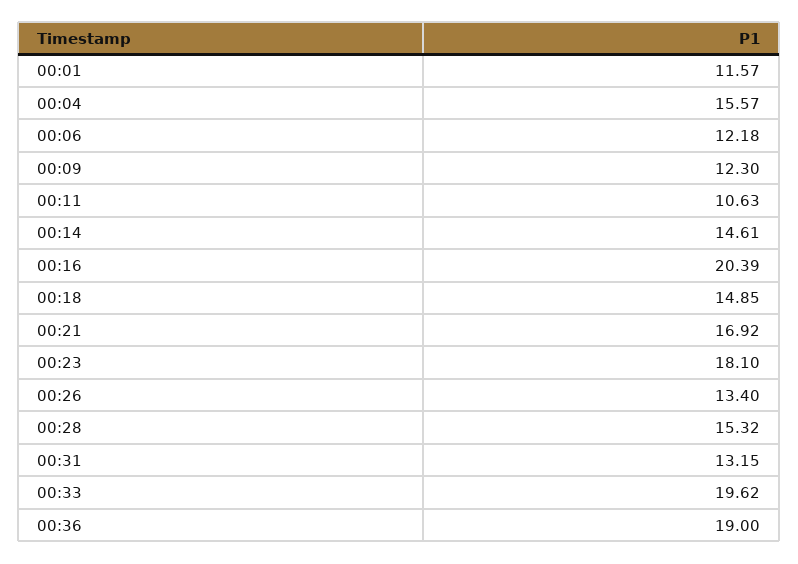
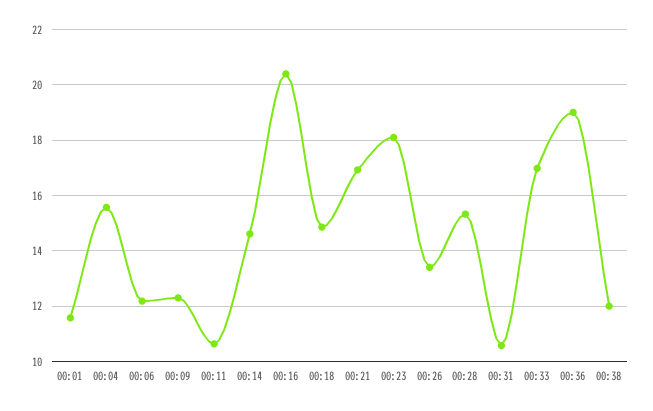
00:31: 13.15 -> 10.5
00:33: 19.62 -> 17
00:38: none -> 12

